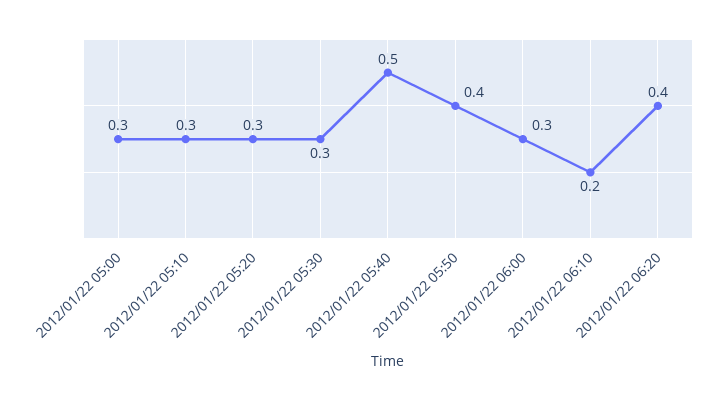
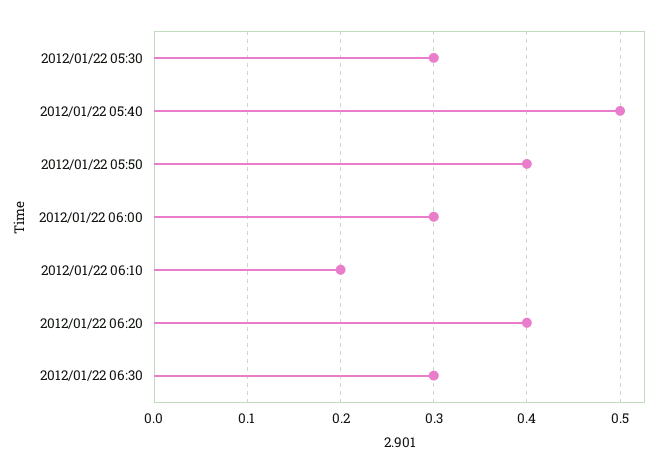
2012/01/22 05:00: 0.3 -> none
2012/01/22 05:10: 0.3 -> none
2012/01/22 05:20: 0.3 -> none
2012/01/22 06:30: none -> 0.3

